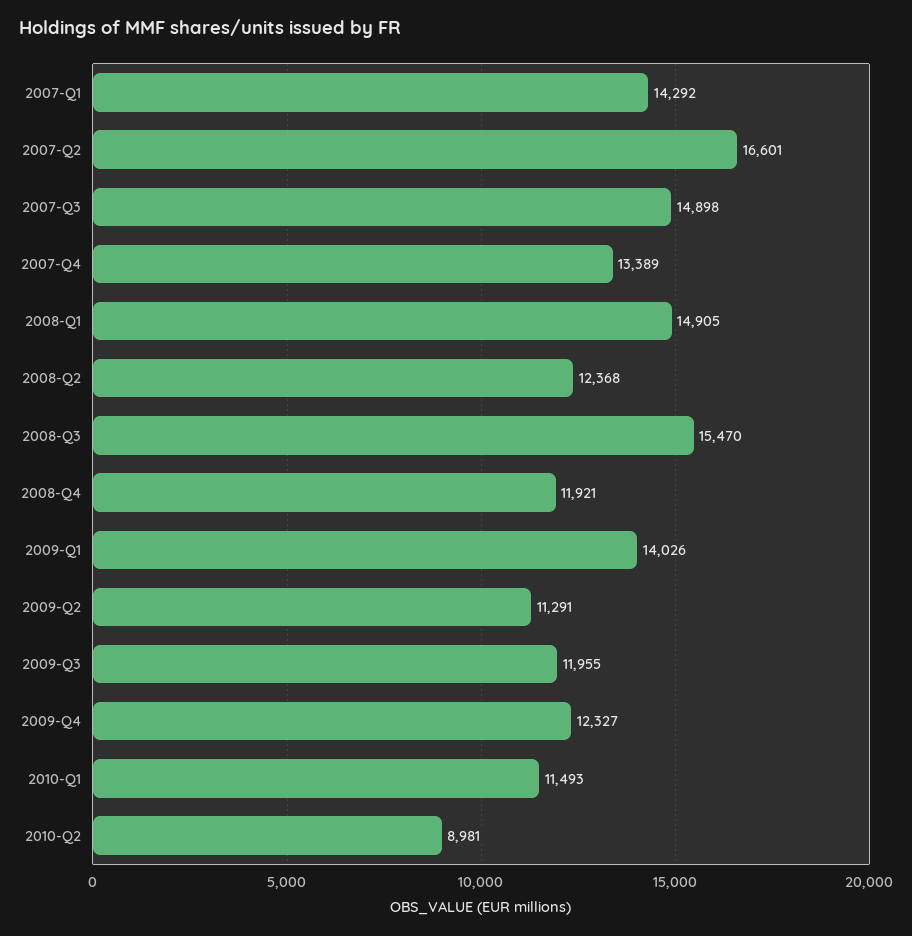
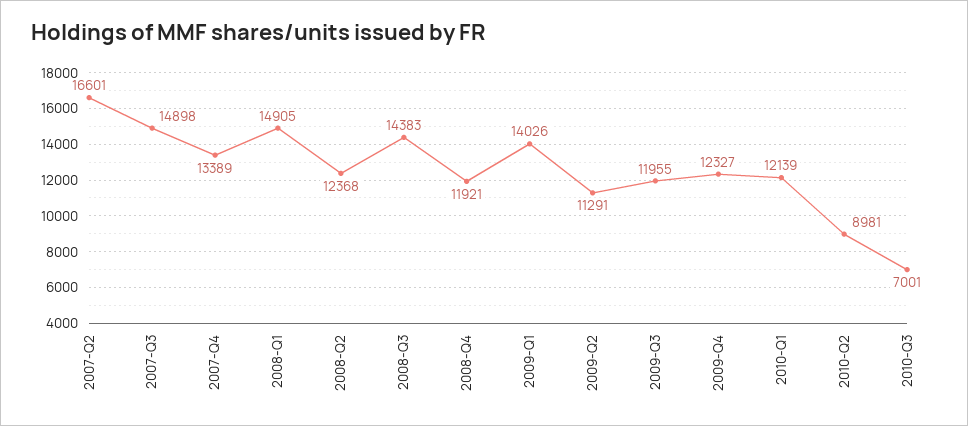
2007-Q1: 14292 -> none
2008-Q3: 15470 -> 14383
2010-Q1: 11493 -> 12139
2010-Q3: none -> 7001

